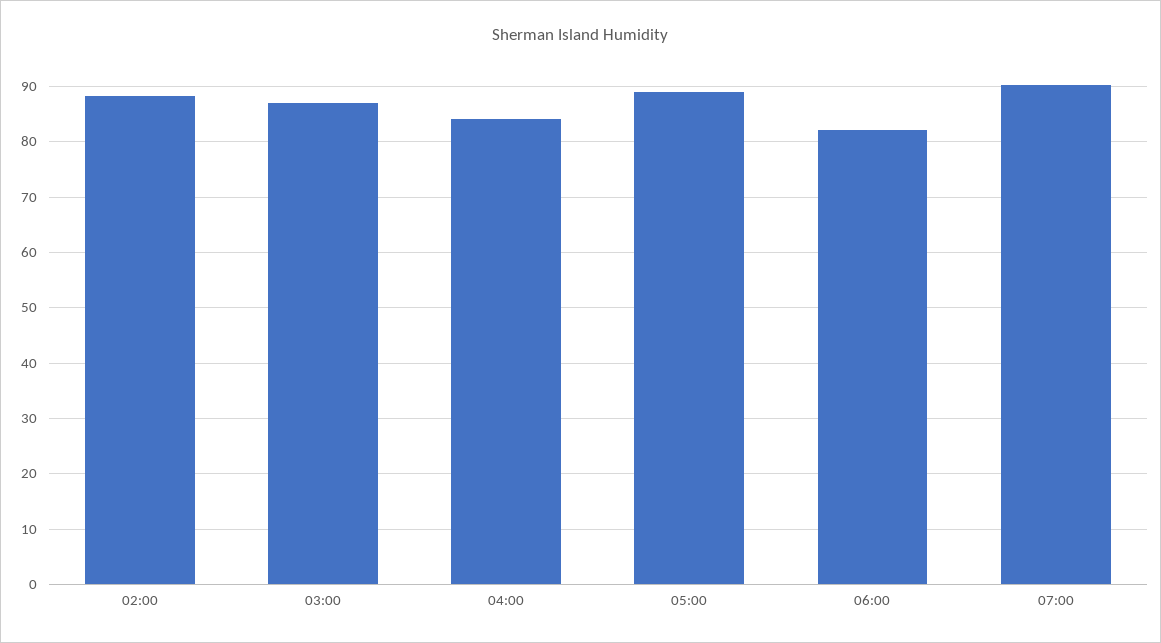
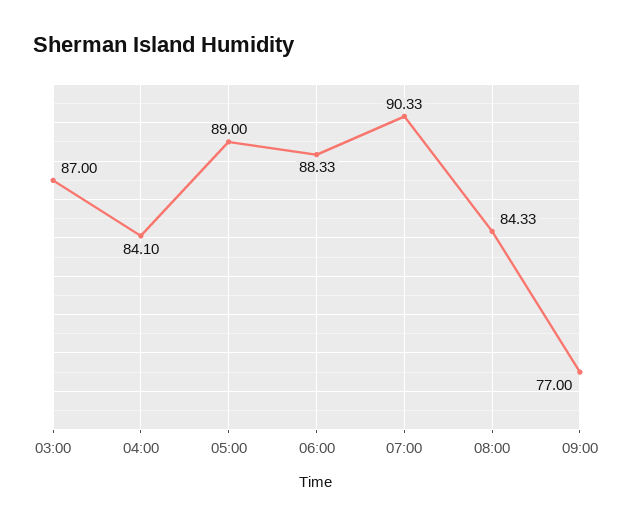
02:00: 88 -> none
06:00: 82 -> 88.33
08:00: none -> 84.33
09:00: none -> 77

